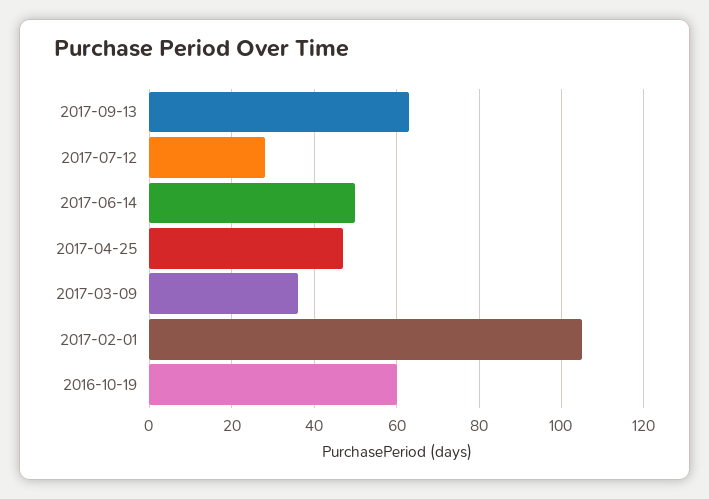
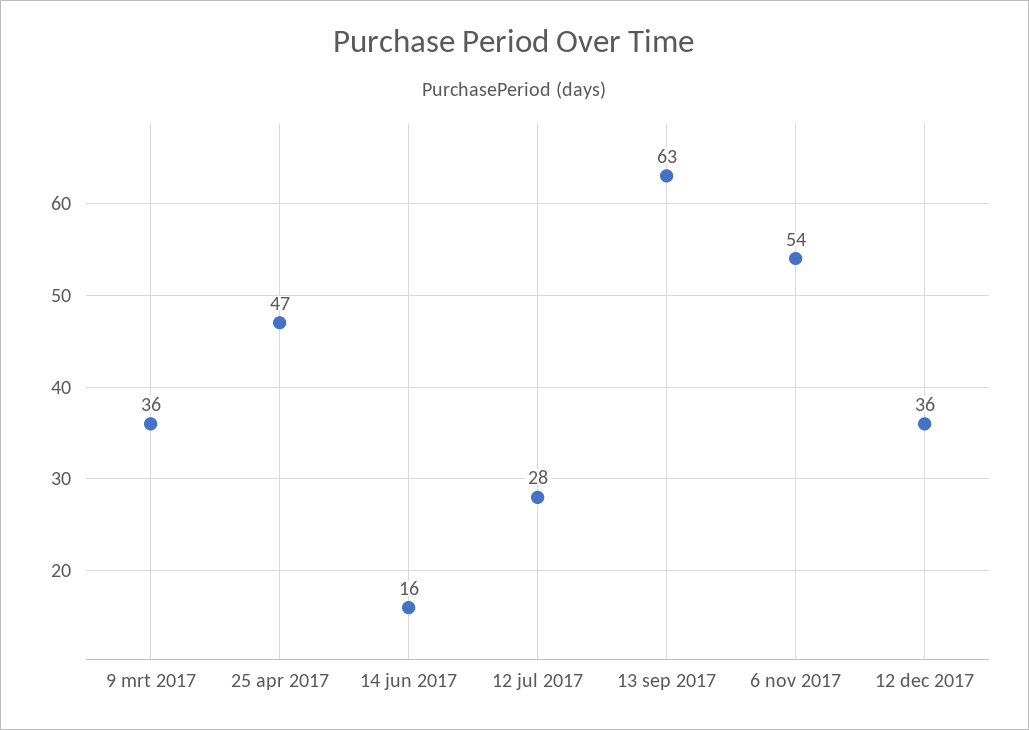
2017-06-14: 50 -> 16
2017-02-01: 105 -> none
2016-10-19: 60 -> none
6 nov 2017: none -> 54
12 dec 2017: none -> 36

